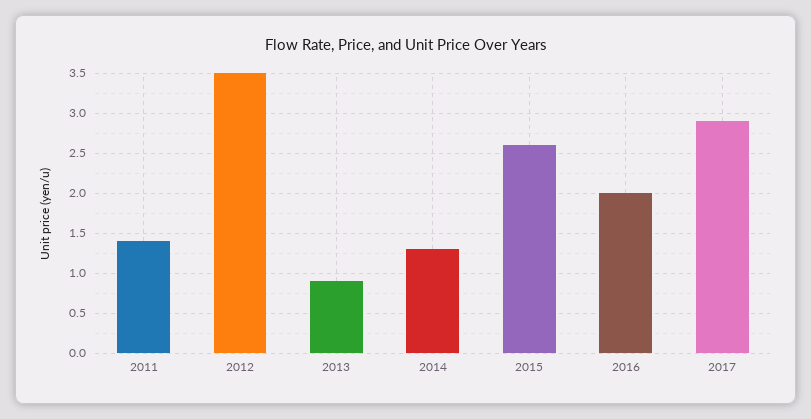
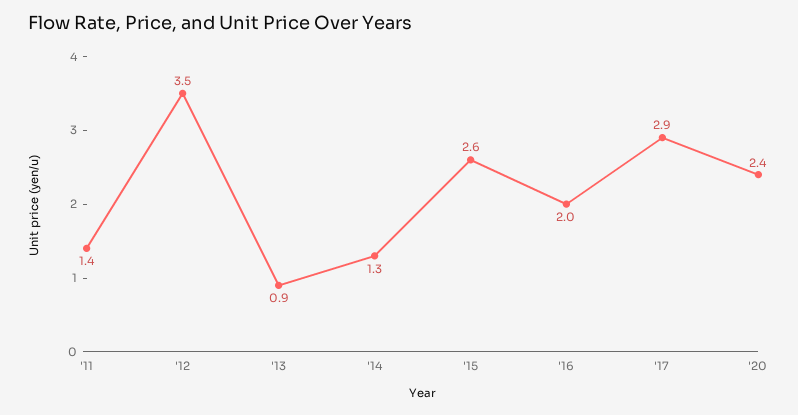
'20: none -> 2.4

